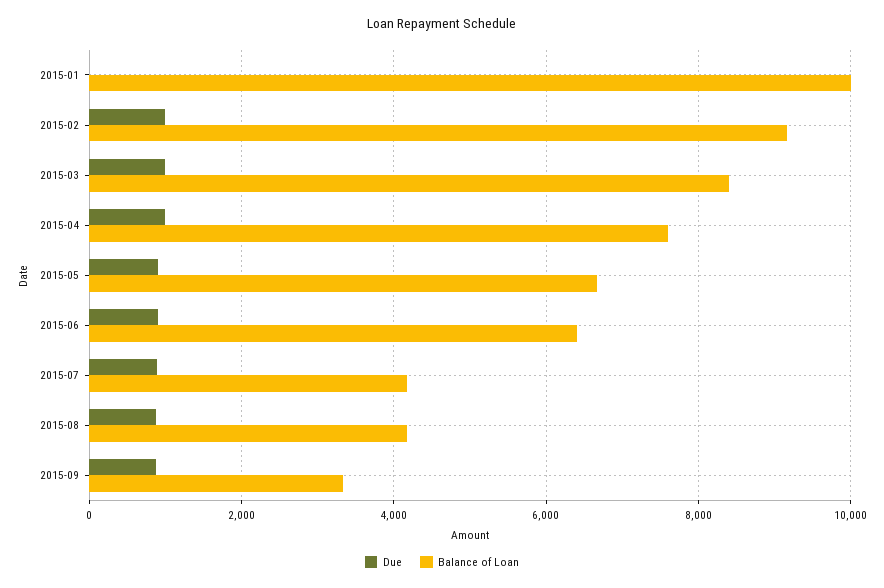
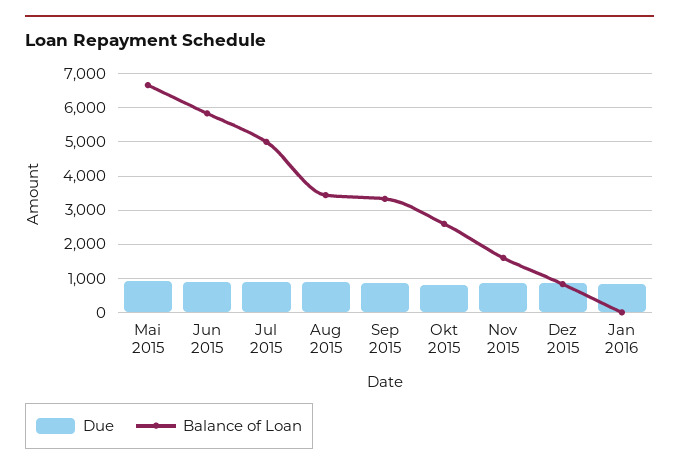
Due, 2015-01: 0 -> none
Balance of Loan, 2015-01: 10000 -> none
Due, 2015-02: 1000 -> none
Balance of Loan, 2015-02: 9200 -> none
Due, 2015-03: 1000 -> none
Balance of Loan, 2015-03: 8400 -> none
Due, 2015-04: 1000 -> none
Balance of Loan, 2015-04: 7600 -> none
Balance of Loan, 2015-06: 6400 -> 5800
Balance of Loan, 2015-07: 4200 -> 5000
Balance of Loan, 2015-08: 4200 -> 3400
Due, Okt 2015: none -> 800
Balance of Loan, Okt 2015: none -> 2600
Due, Nov 2015: none -> 800
Balance of Loan, Nov 2015: none -> 1600
Due, Dez 2015: none -> 800
Balance of Loan, Dez 2015: none -> 800
Due, Jan 2016: none -> 800
Balance of Loan, Jan 2016: none -> 0

